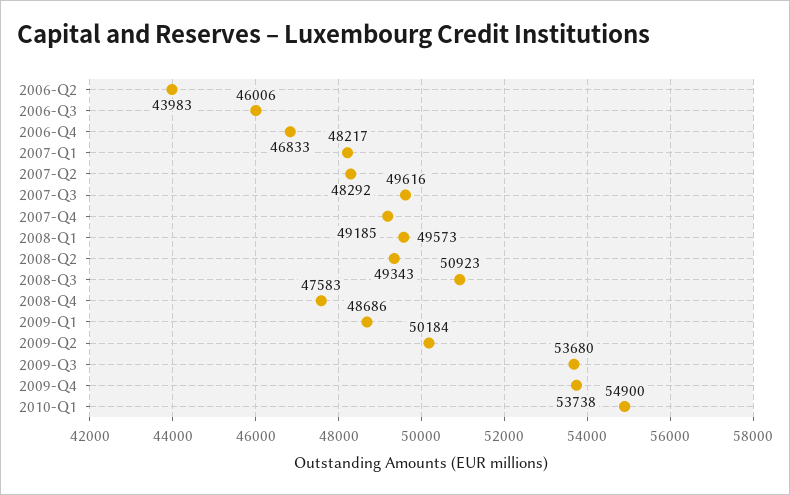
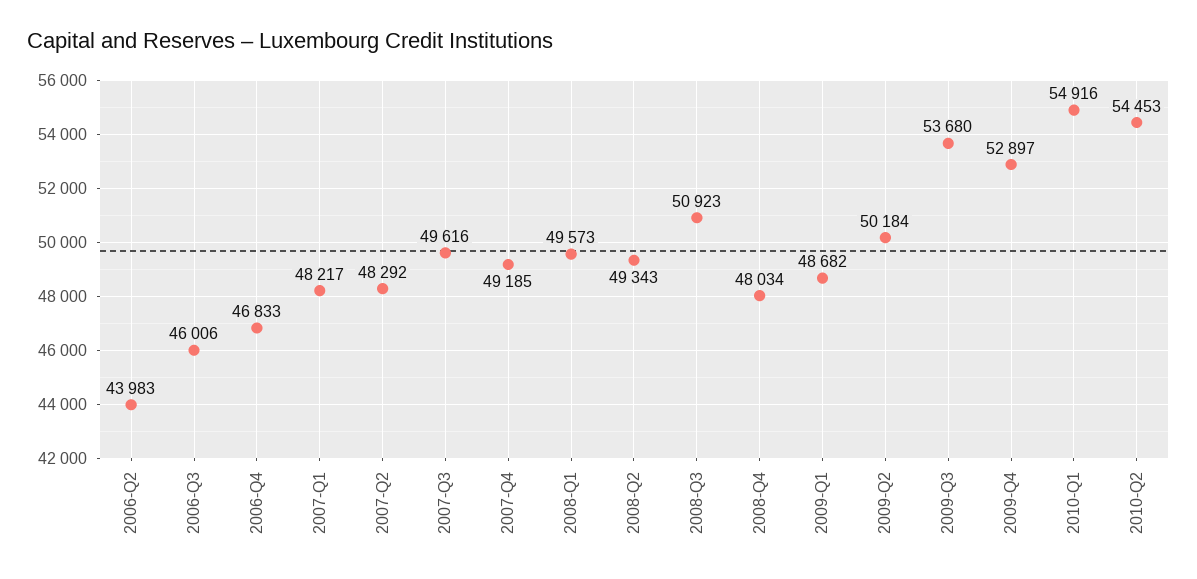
2008-Q4: 47583 -> 48034
2009-Q1: 48686 -> 48682
2009-Q4: 53738 -> 52897
2010-Q1: 54900 -> 54916
2010-Q2: none -> 54453

